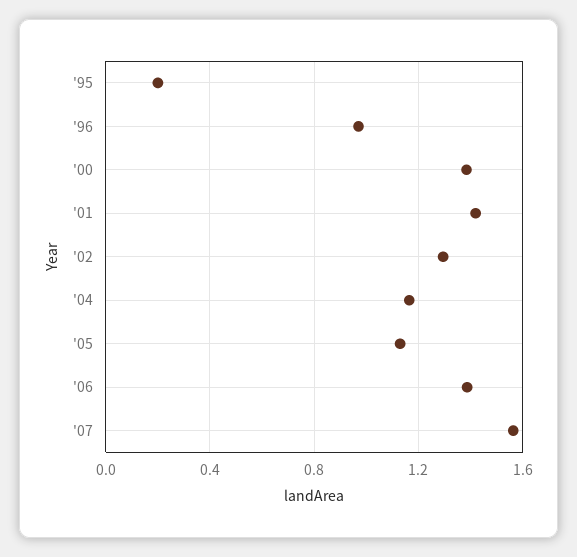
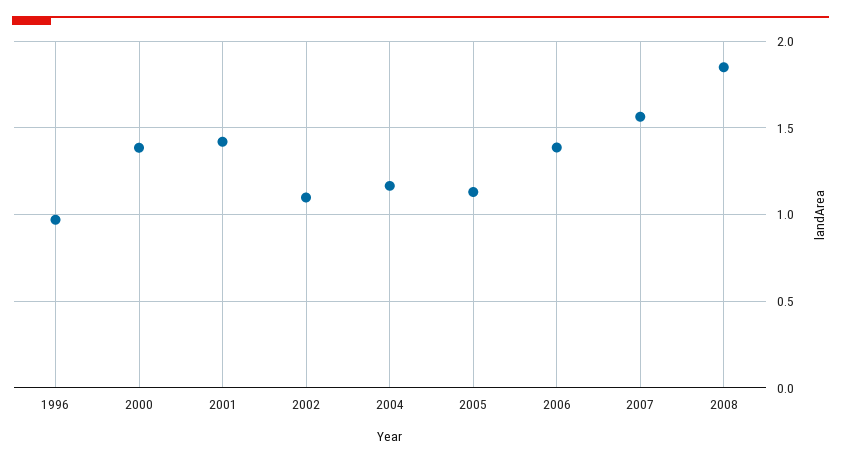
'95: 0.2 -> none
'02: 1.3 -> 1.1
2008: none -> 1.85

